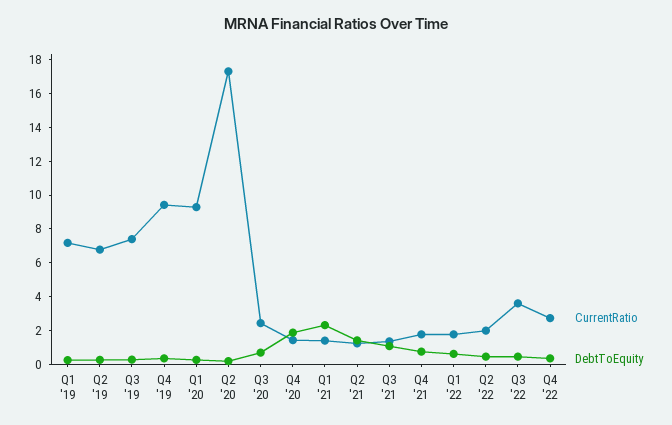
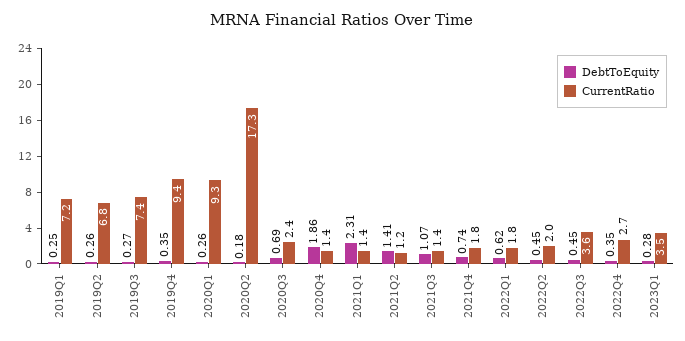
DebtToEquity, 2023Q1: none -> 0.28
CurrentRatio, 2023Q1: none -> 3.5

